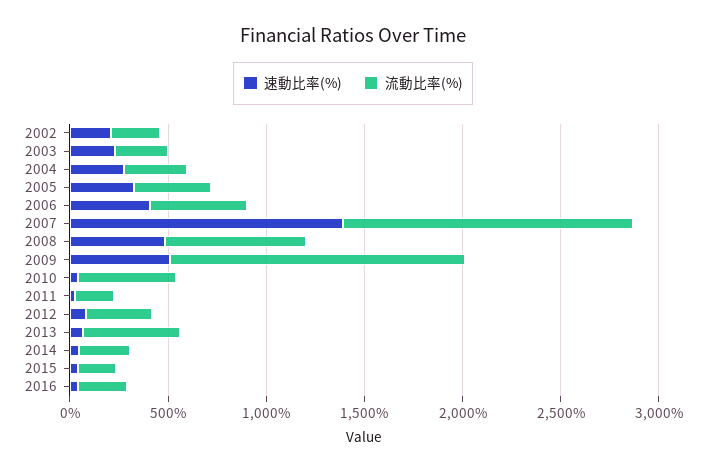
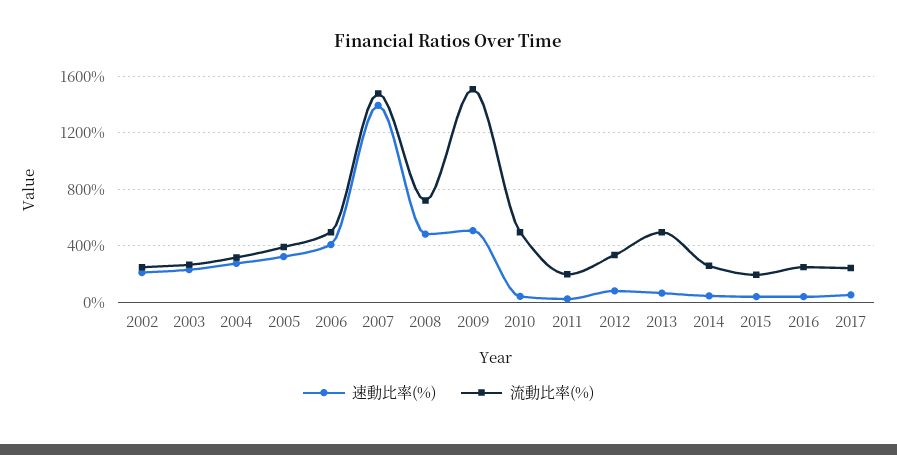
速動比率(%), 2017: none -> 50
流動比率(%), 2017: none -> 250

